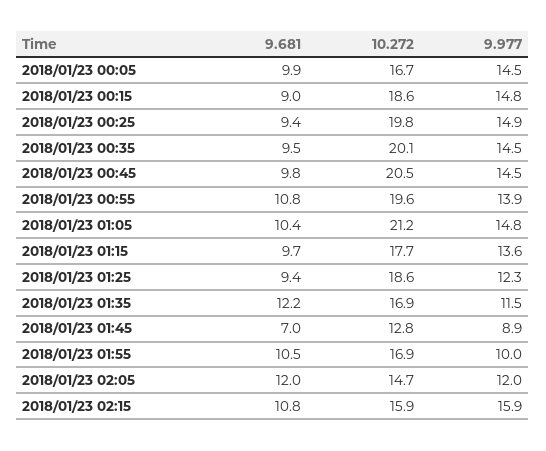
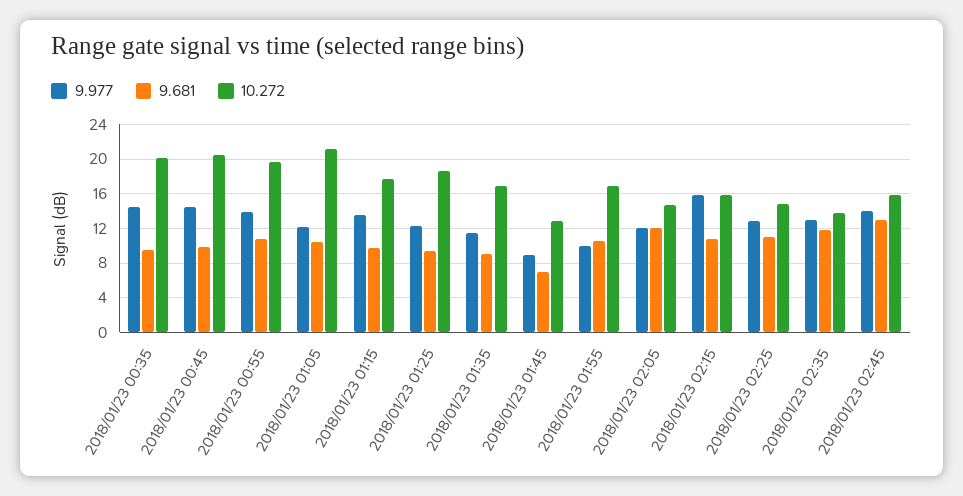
9.681, 2018/01/23 00:05: 9.9 -> none
10.272, 2018/01/23 00:05: 16.7 -> none
9.977, 2018/01/23 00:05: 14.5 -> none
9.681, 2018/01/23 00:15: 9 -> none
10.272, 2018/01/23 00:15: 18.6 -> none
9.977, 2018/01/23 00:15: 14.8 -> none
9.681, 2018/01/23 00:25: 9.4 -> none
10.272, 2018/01/23 00:25: 19.8 -> none
9.977, 2018/01/23 00:25: 14.9 -> none
9.977, 2018/01/23 01:05: 14.8 -> 12
9.681, 2018/01/23 01:35: 12.2 -> 9
9.977, 2018/01/23 02:25: none -> 13
9.681, 2018/01/23 02:25: none -> 11
10.272, 2018/01/23 02:25: none -> 15
9.977, 2018/01/23 02:35: none -> 13
9.681, 2018/01/23 02:35: none -> 12
10.272, 2018/01/23 02:35: none -> 14
9.977, 2018/01/23 02:45: none -> 14
9.681, 2018/01/23 02:45: none -> 13
10.272, 2018/01/23 02:45: none -> 16

